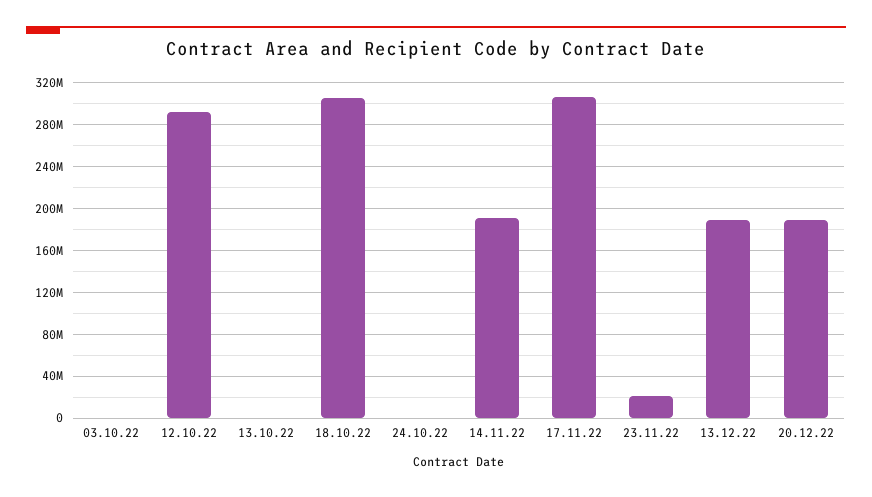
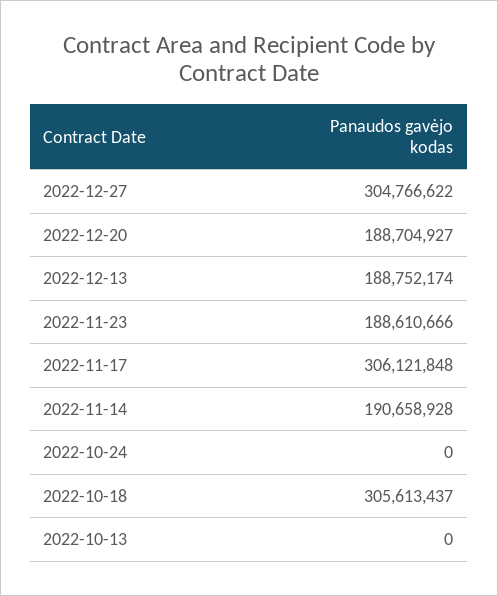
03.10.22: 0 -> none
12.10.22: 290000000 -> none
23.11.22: 20000000 -> 188610666
2022-12-27: none -> 304766622

